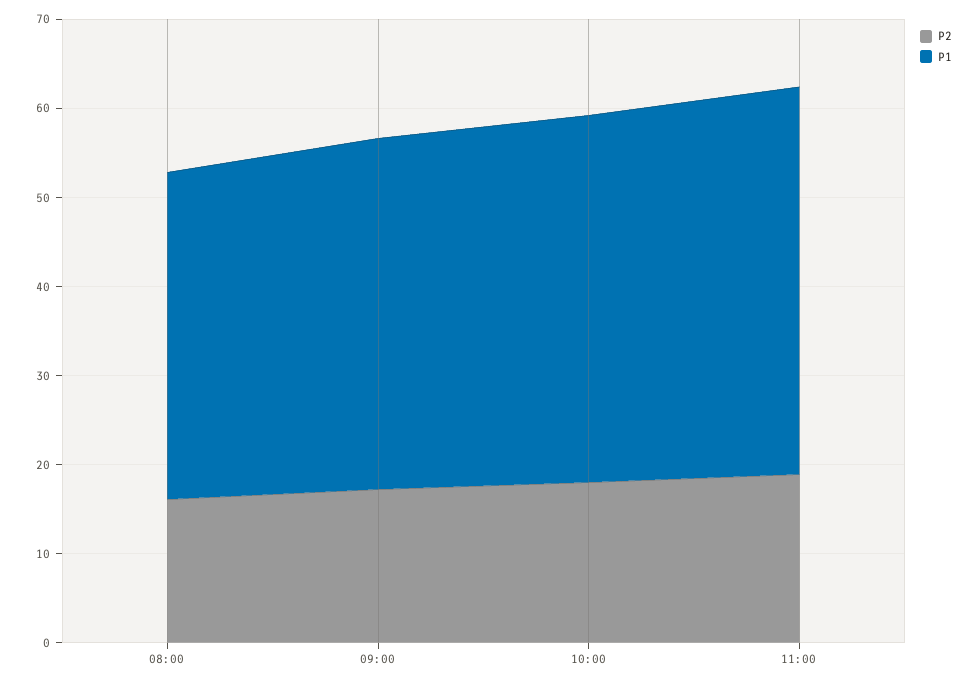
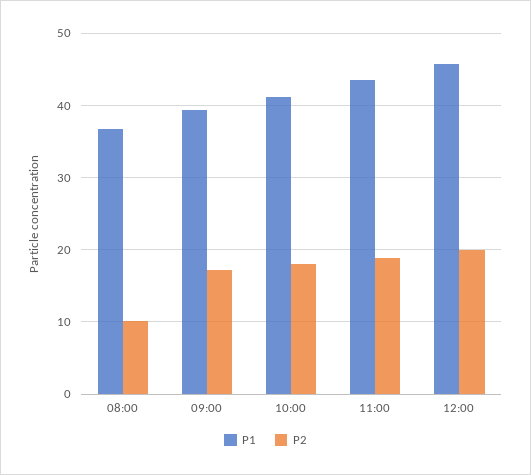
P2, 08:00: 16 -> 10
P1, 12:00: none -> 46
P2, 12:00: none -> 20

